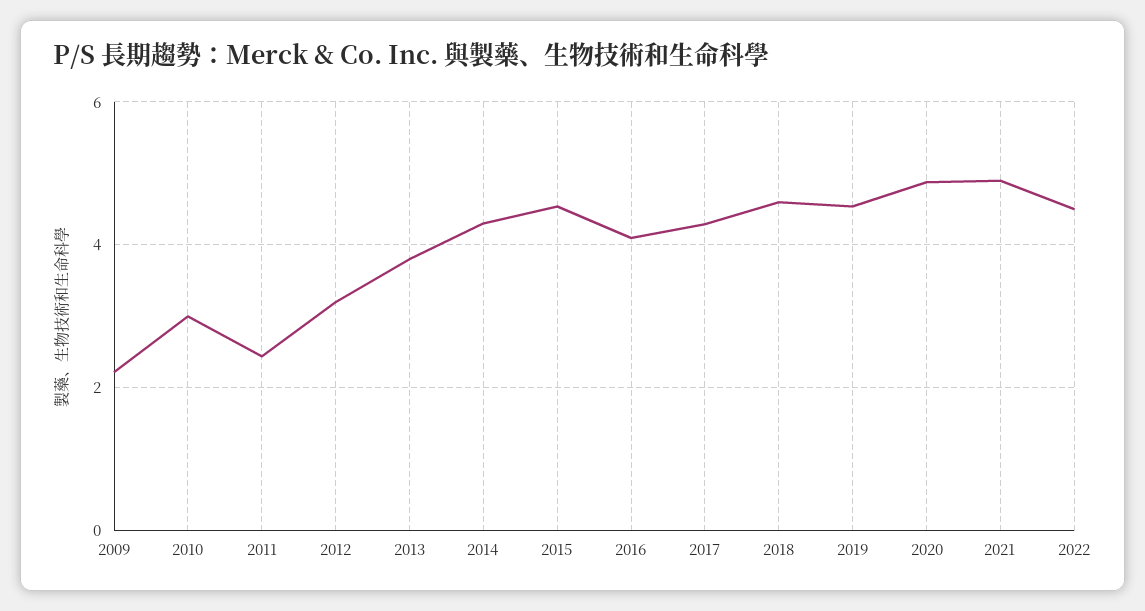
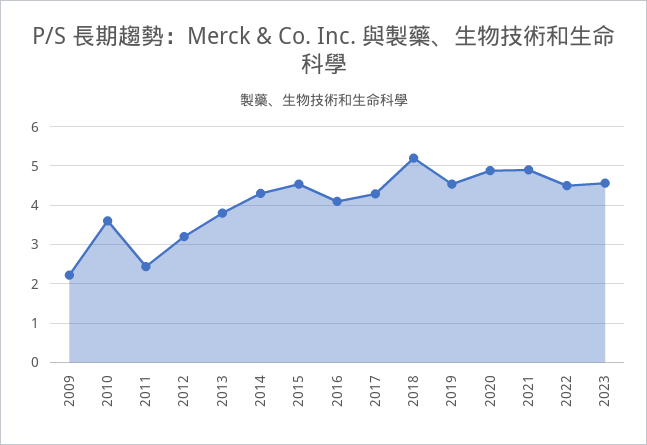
2010: 3 -> 3.6
2018: 4.6 -> 5.2
2023: none -> 4.6

